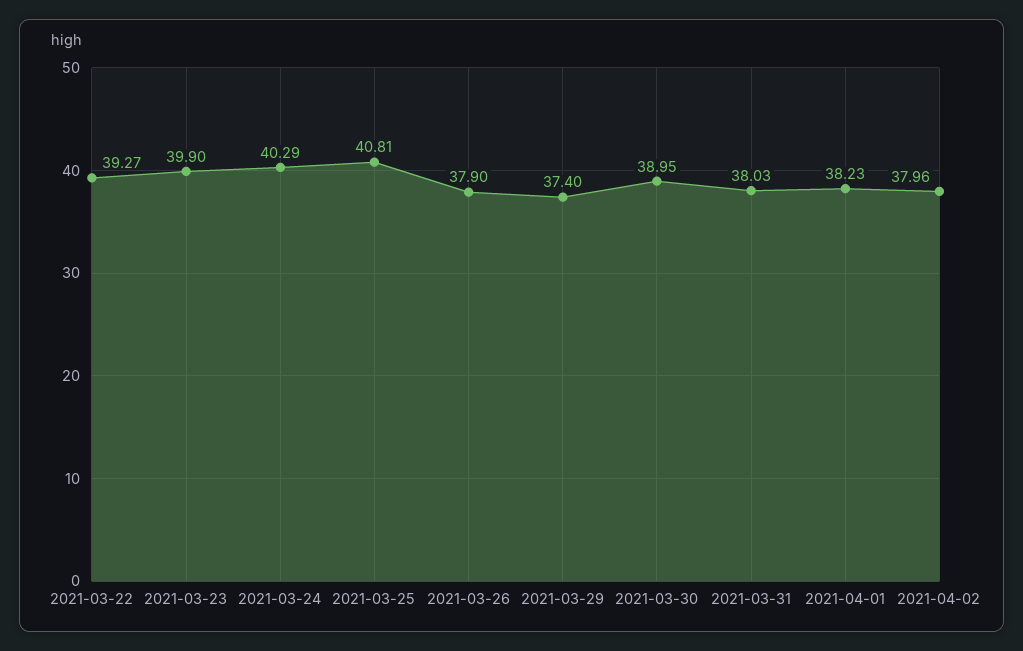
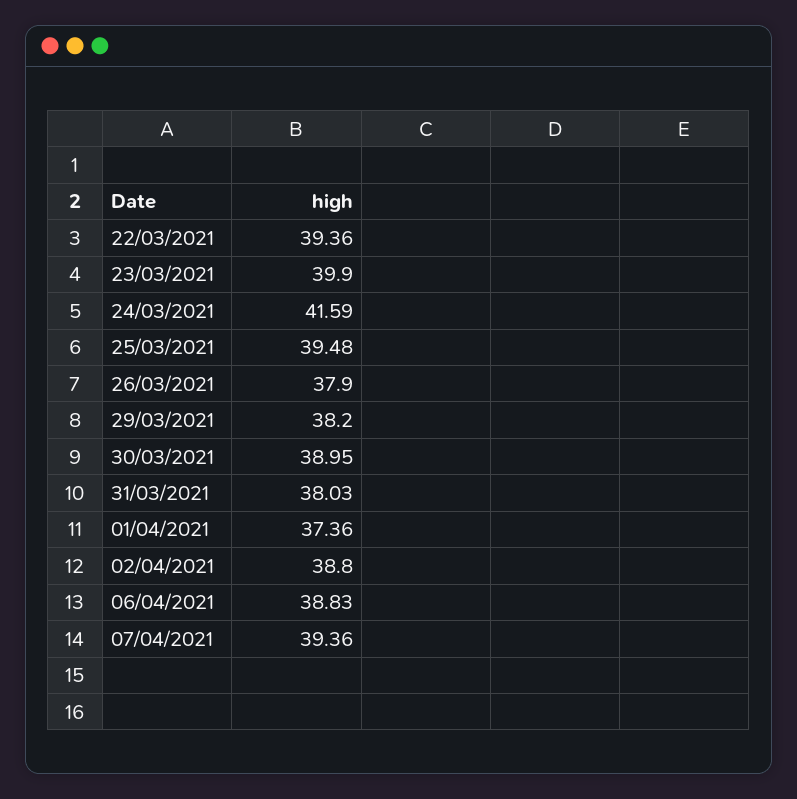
2021-03-22: 39.27 -> 39.36
2021-03-24: 40.29 -> 41.59
2021-03-25: 40.81 -> 39.48
2021-03-29: 37.4 -> 38.2
2021-04-01: 38.23 -> 37.36
2021-04-02: 37.96 -> 38.8
06/04/2021: none -> 38.83
07/04/2021: none -> 39.36

